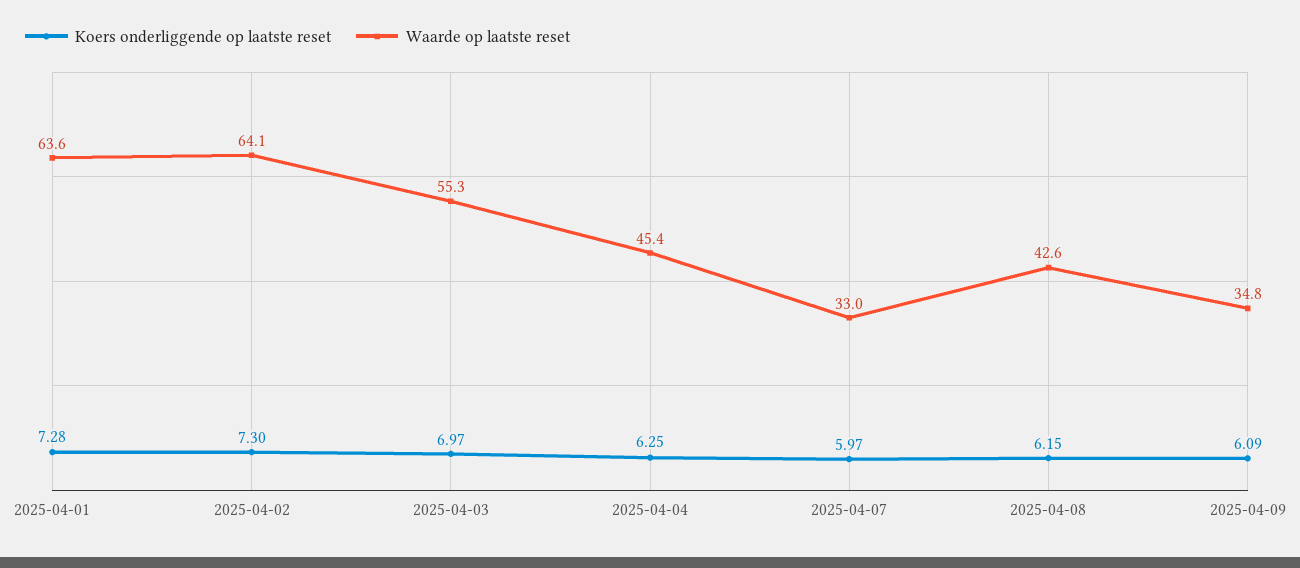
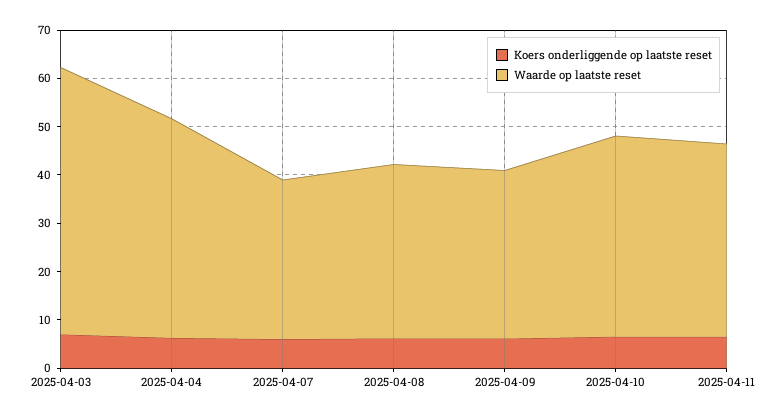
Koers onderliggende op laatste reset, 2025-04-01: 7.28 -> none
Waarde op laatste reset, 2025-04-01: 63.6 -> none
Koers onderliggende op laatste reset, 2025-04-02: 7.3 -> none
Waarde op laatste reset, 2025-04-02: 64.1 -> none
Waarde op laatste reset, 2025-04-08: 42.6 -> 36
Koers onderliggende op laatste reset, 2025-04-10: none -> 6
Waarde op laatste reset, 2025-04-10: none -> 42
Koers onderliggende op laatste reset, 2025-04-11: none -> 6
Waarde op laatste reset, 2025-04-11: none -> 40

